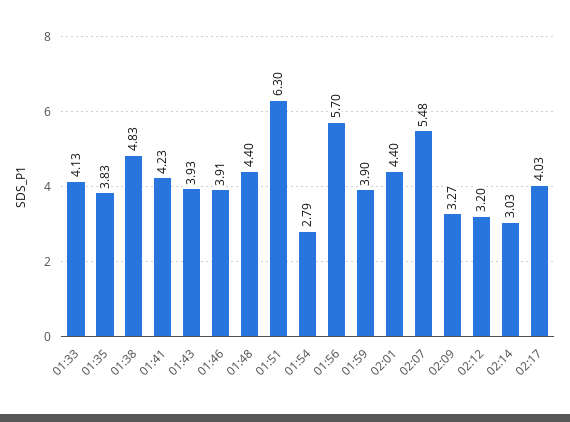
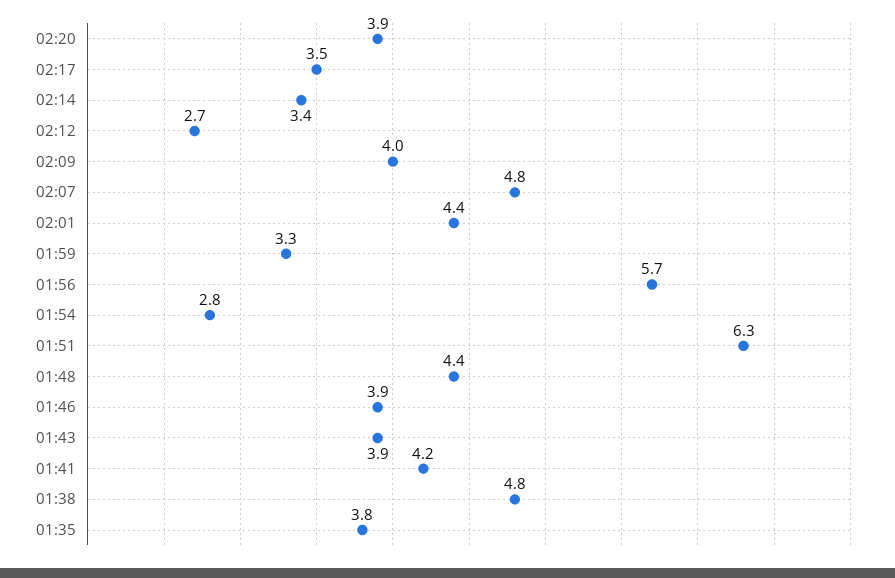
01:33: 4.13 -> none
01:59: 3.9 -> 3.3
02:07: 5.48 -> 4.8
02:09: 3.27 -> 4
02:12: 3.2 -> 2.7
02:14: 3.03 -> 3.4
02:17: 4.03 -> 3.5
02:20: none -> 3.9

